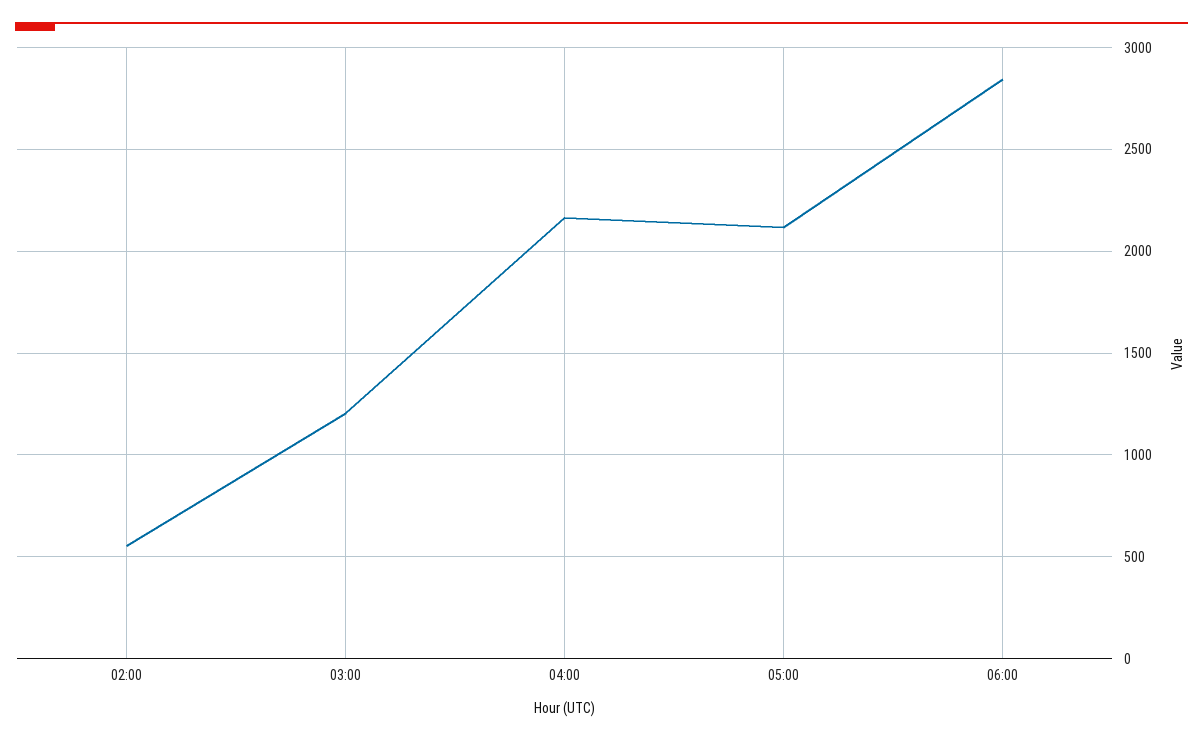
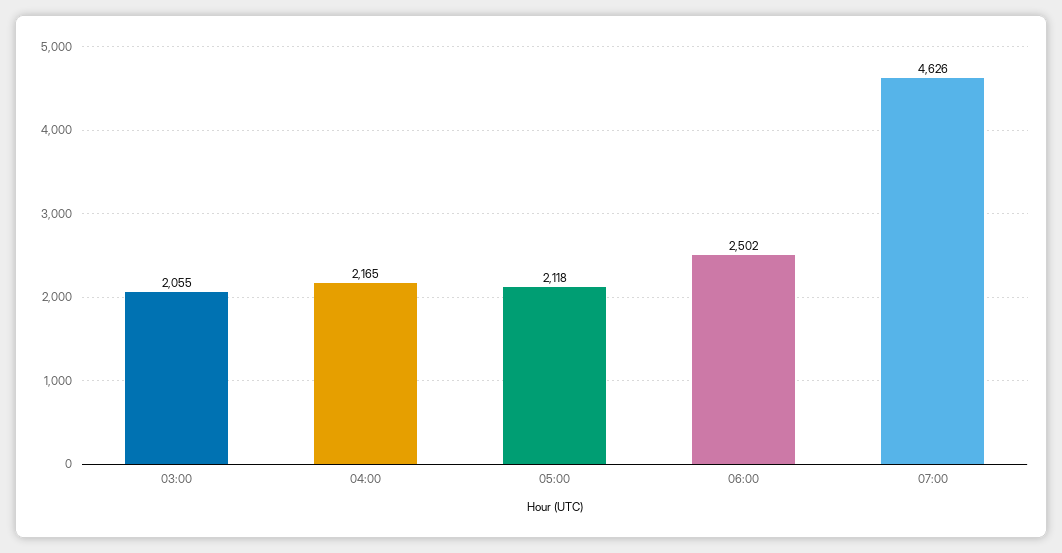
02:00: 550 -> none
03:00: 1200 -> 2055
06:00: 2850 -> 2502
07:00: none -> 4626

